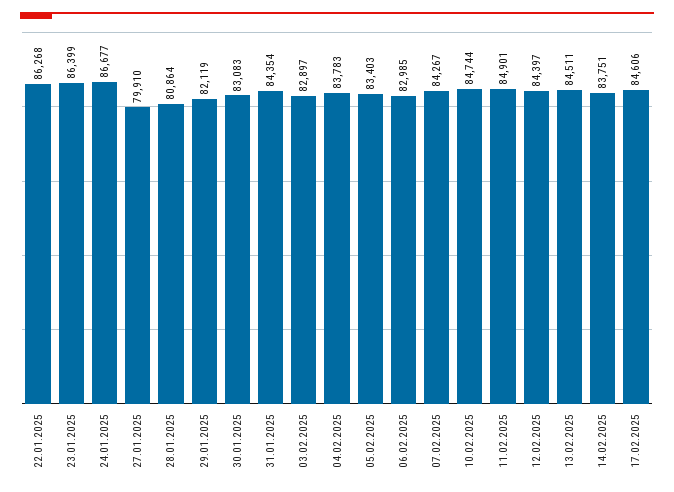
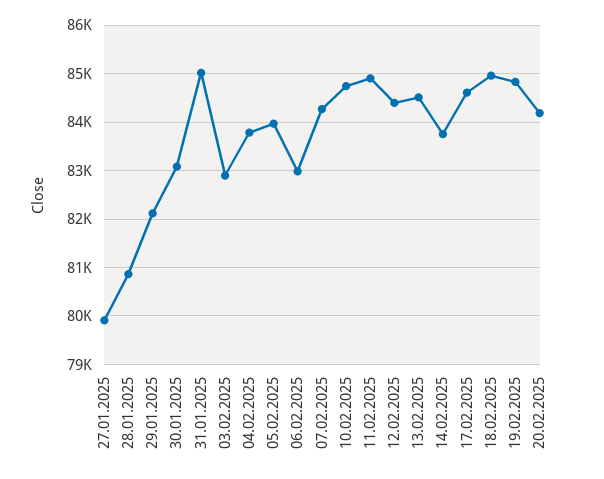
22.01.2025: 86268 -> none
23.01.2025: 86399 -> none
24.01.2025: 86677 -> none
31.01.2025: 84354 -> 85000
05.02.2025: 83403 -> 84000
18.02.2025: none -> 85000
19.02.2025: none -> 84800
20.02.2025: none -> 84200

